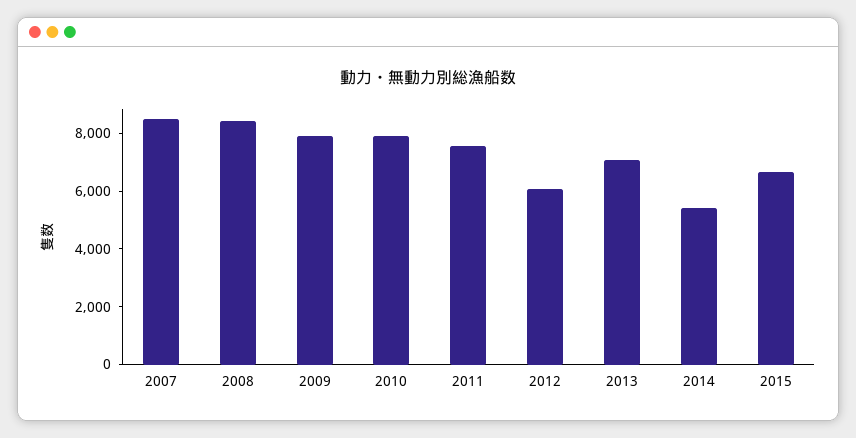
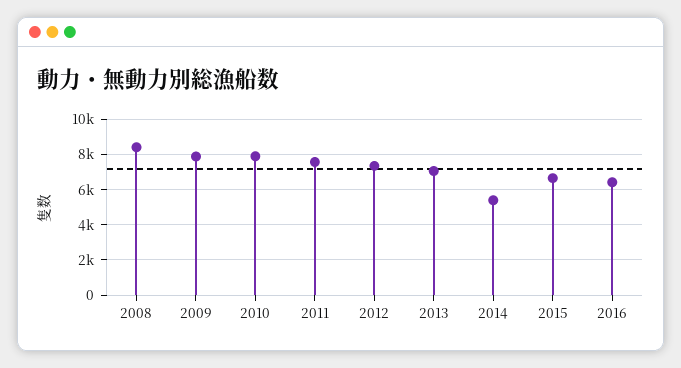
2007: 8500 -> none
2012: 6000 -> 7500
2016: none -> 6500

